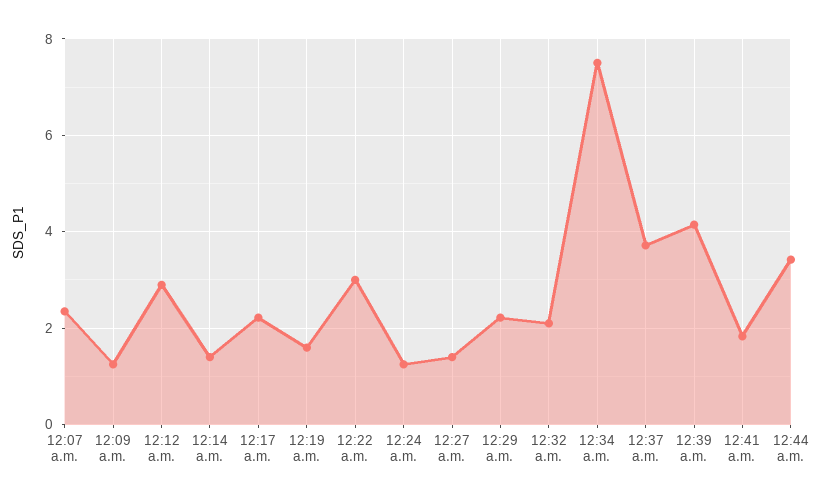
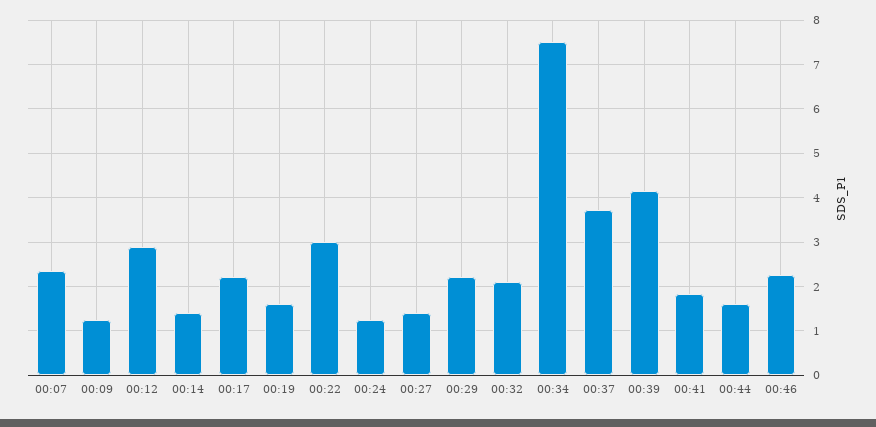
12:44 a.m.: 3.4 -> 1.6
00:46: none -> 2.2

